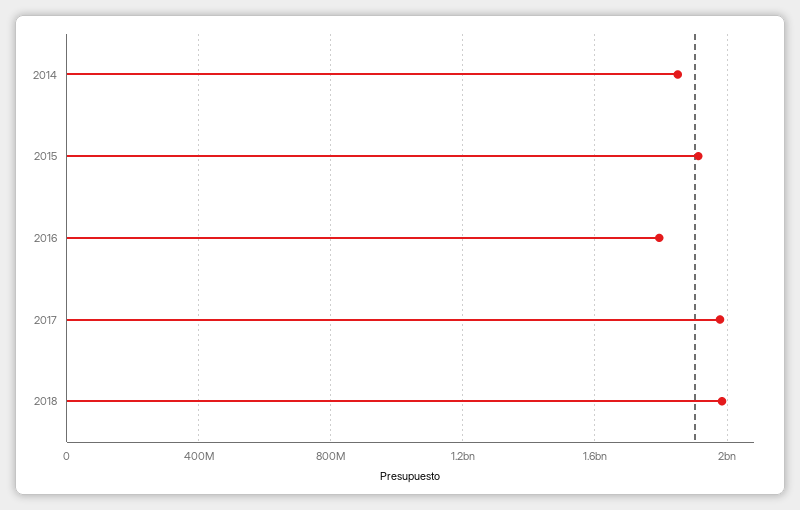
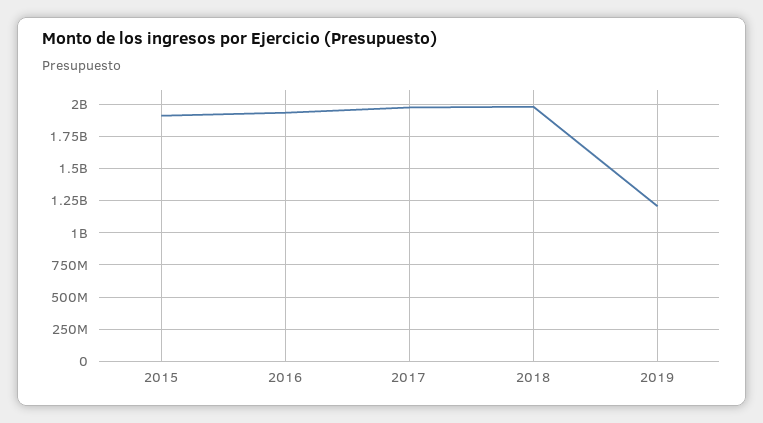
2014: 1850000000 -> none
2016: 1800000000 -> 1950000000
2019: none -> 1200000000

